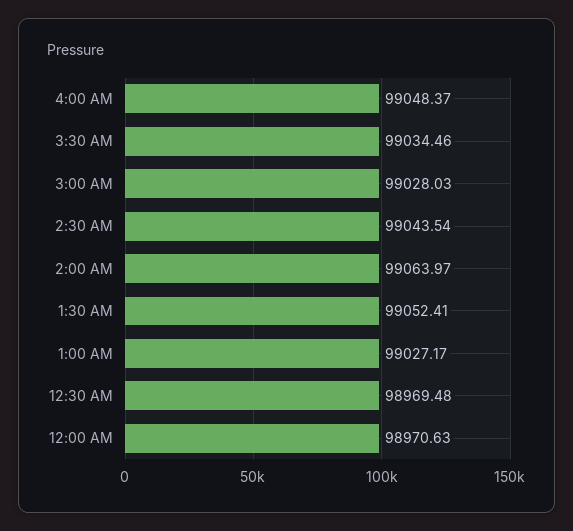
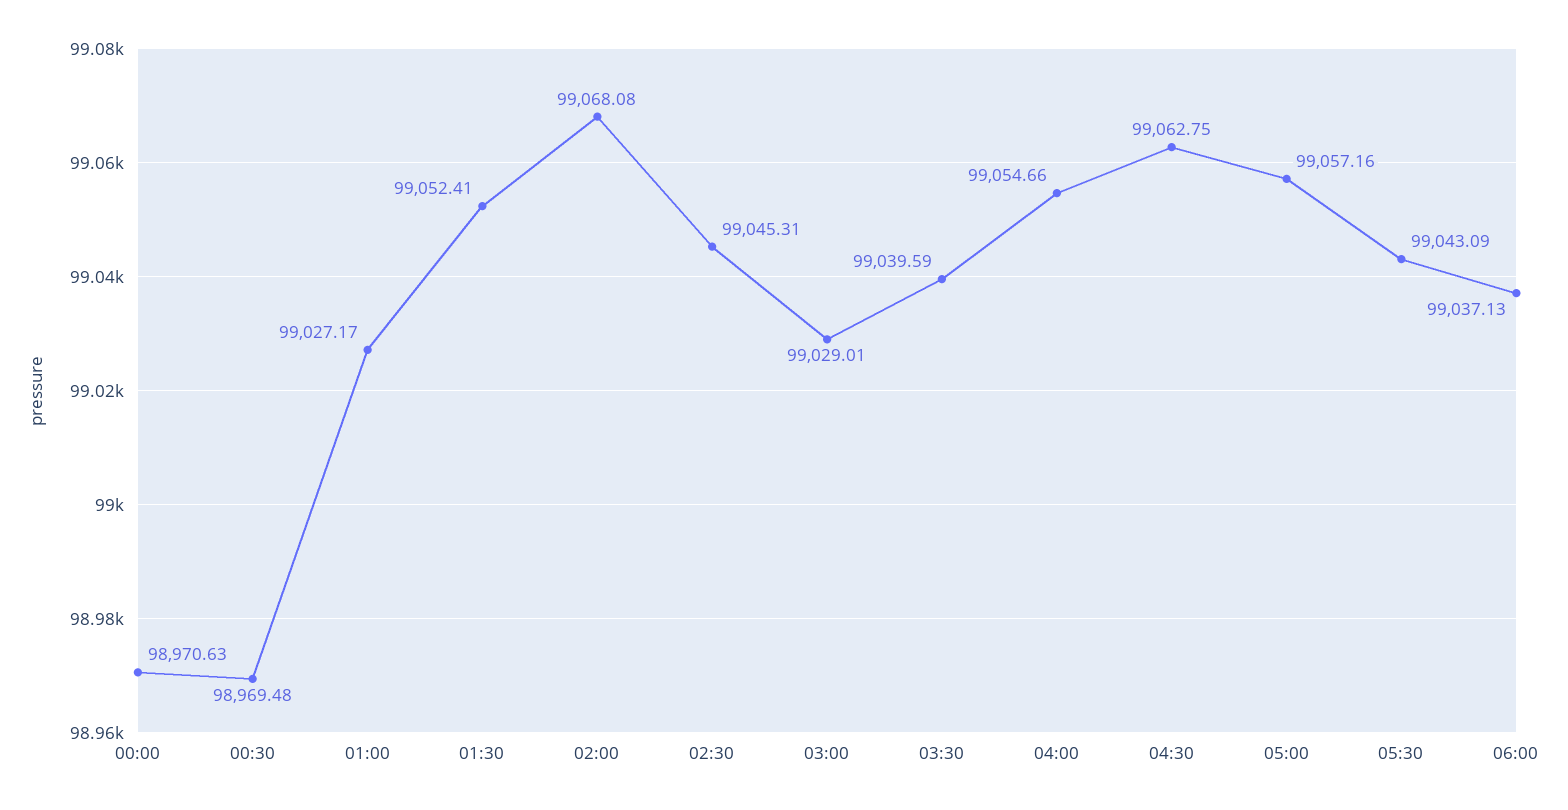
4:00 AM: 99048.37 -> 99054.66
3:30 AM: 99034.46 -> 99039.59
3:00 AM: 99028.03 -> 99029.01
2:30 AM: 99043.54 -> 99045.31
2:00 AM: 99063.97 -> 99068.08
04:30: none -> 99062.75
05:00: none -> 99057.16
05:30: none -> 99043.09
06:00: none -> 99037.13

